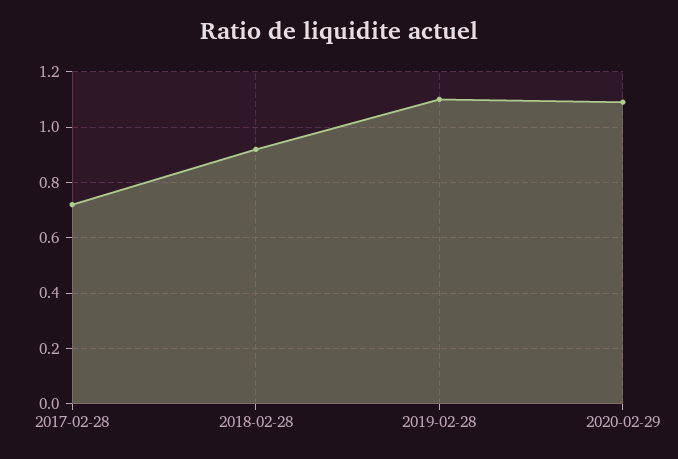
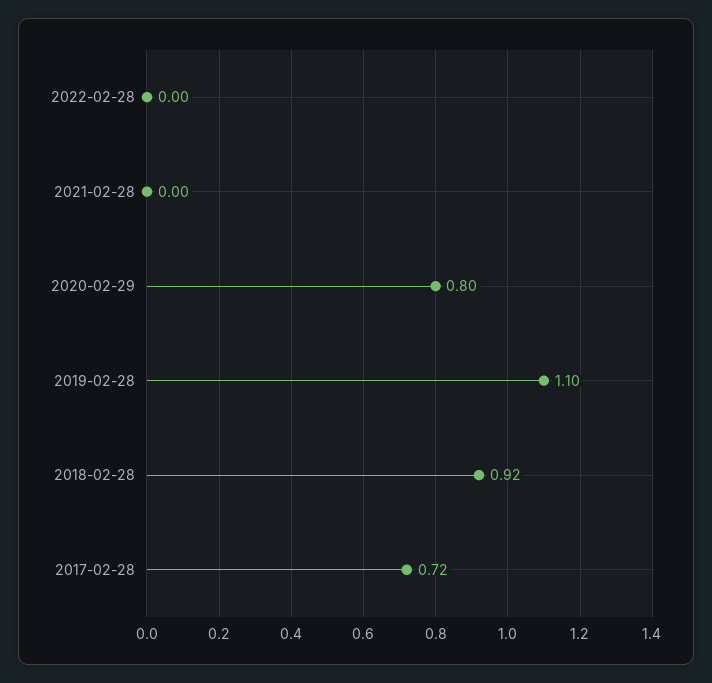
2020-02-29: 1.1 -> 0.8
2022-02-28: none -> 0
2021-02-28: none -> 0

